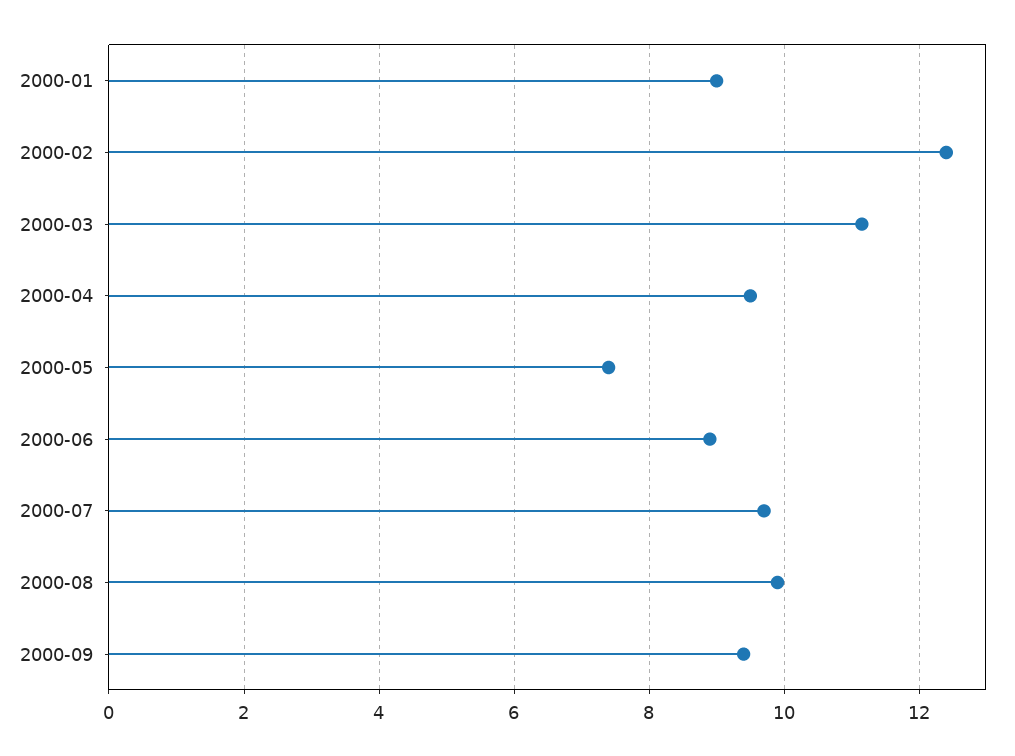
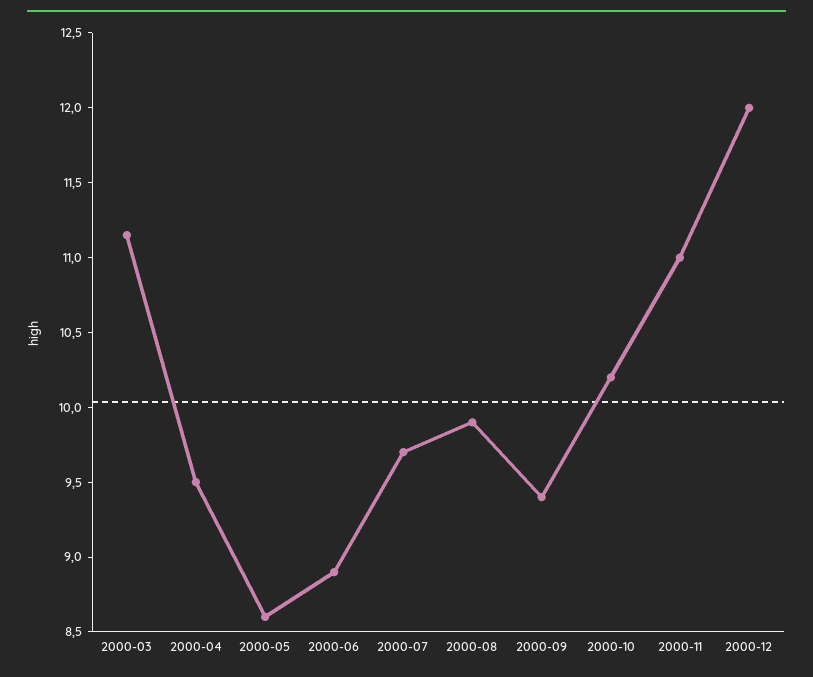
2000-01: 9 -> none
2000-02: 12.4 -> none
2000-05: 7.4 -> 8.6
2000-10: none -> 10.2
2000-11: none -> 11
2000-12: none -> 12

